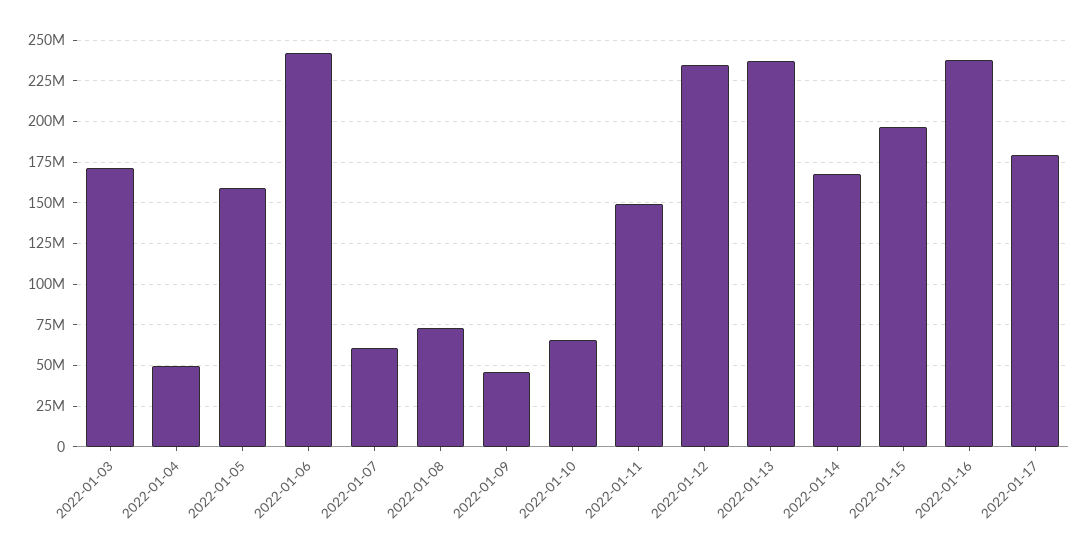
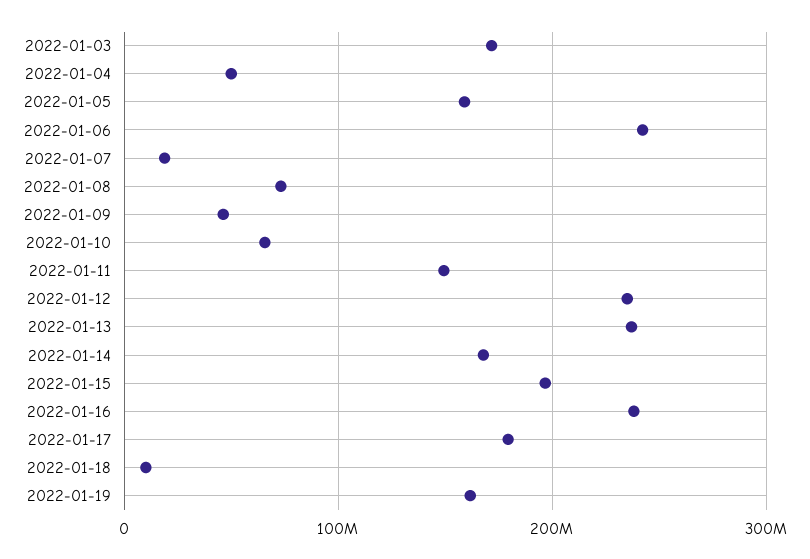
2022-01-07: 60000000 -> 20000000
2022-01-18: none -> 10000000
2022-01-19: none -> 160000000

